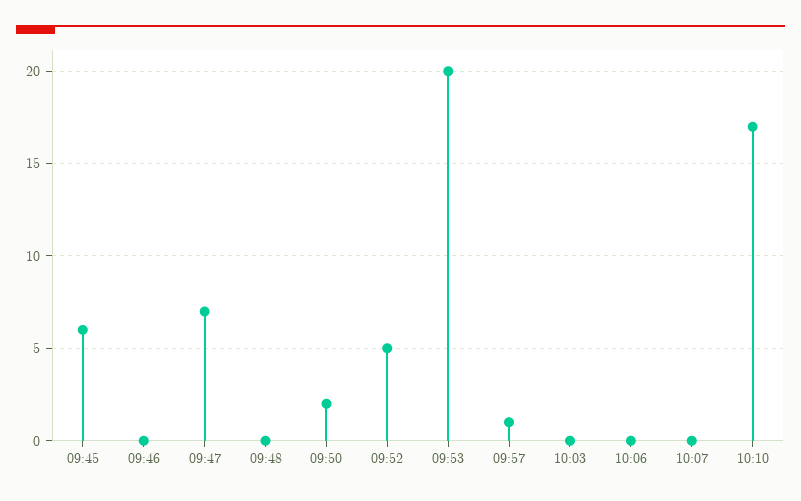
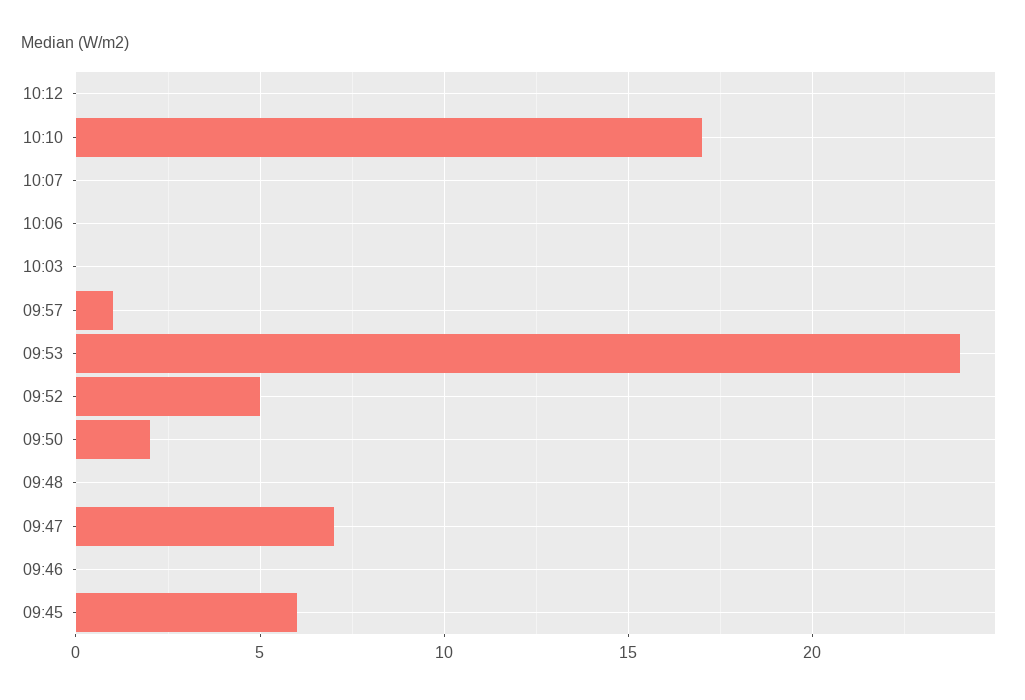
09:53: 20 -> 24
10:12: none -> 0

